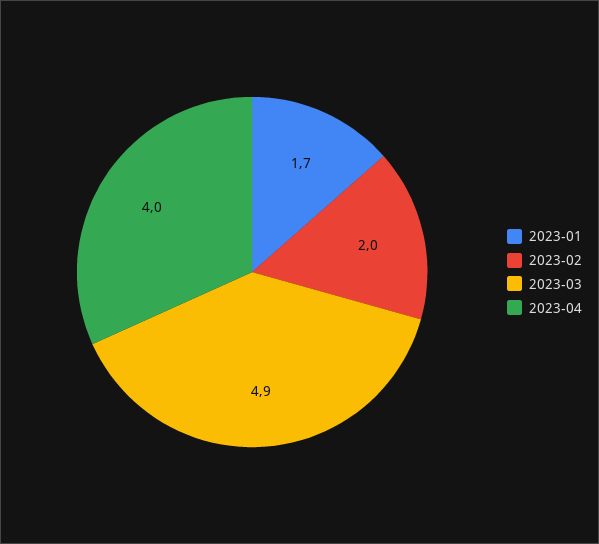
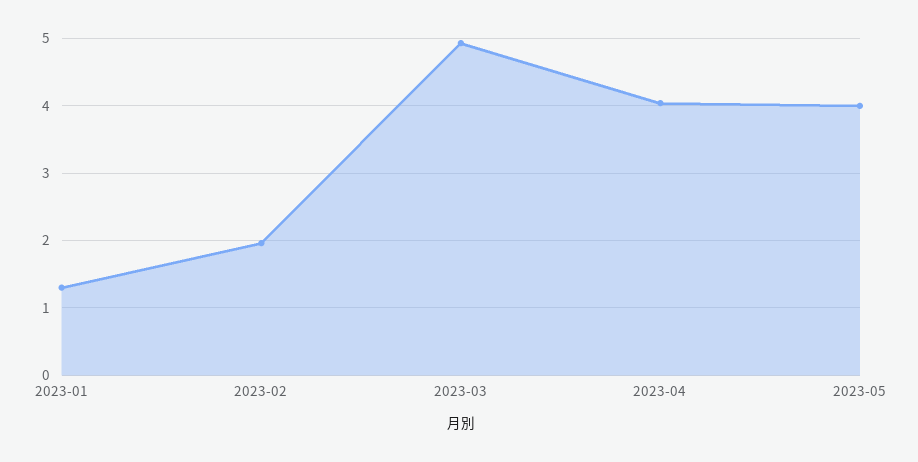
2023-01: 1.7 -> 1.3
2023-05: none -> 4

